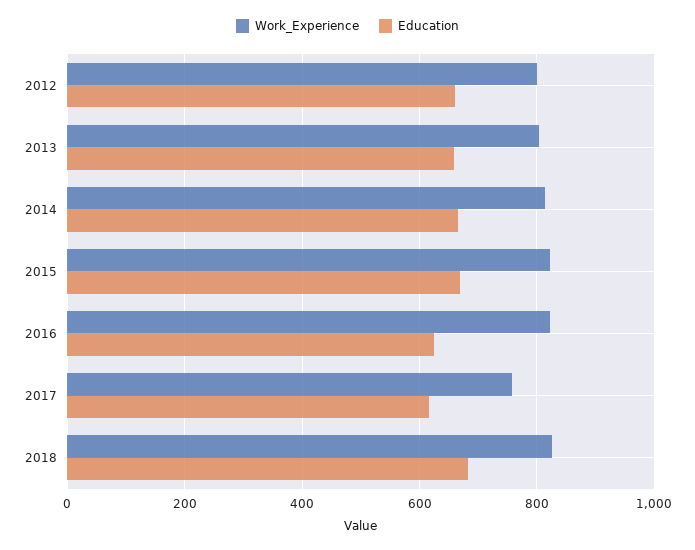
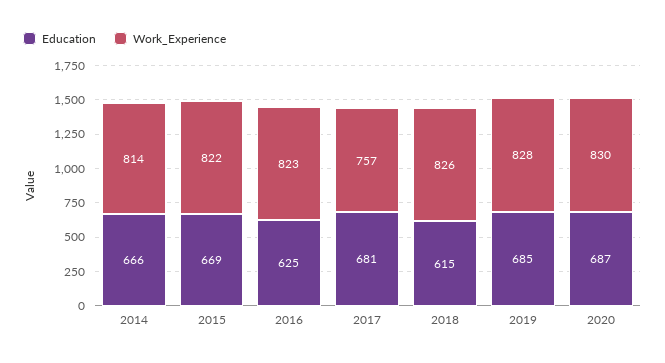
Work_Experience, 2012: 800 -> none
Education, 2012: 660 -> none
Work_Experience, 2013: 800 -> none
Education, 2013: 660 -> none
Education, 2017: 620 -> 681
Education, 2018: 680 -> 615
Education, 2019: none -> 685
Work_Experience, 2019: none -> 828
Education, 2020: none -> 687
Work_Experience, 2020: none -> 830

